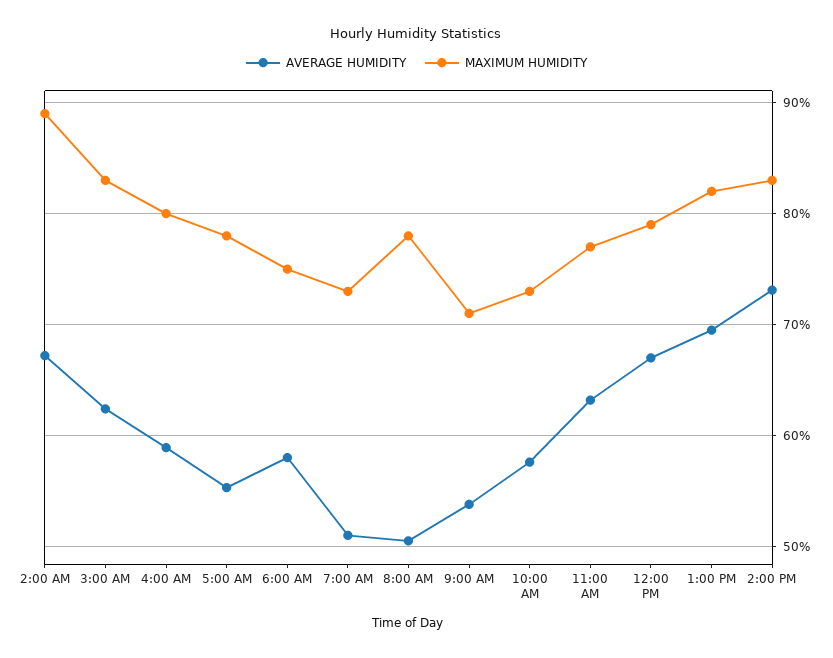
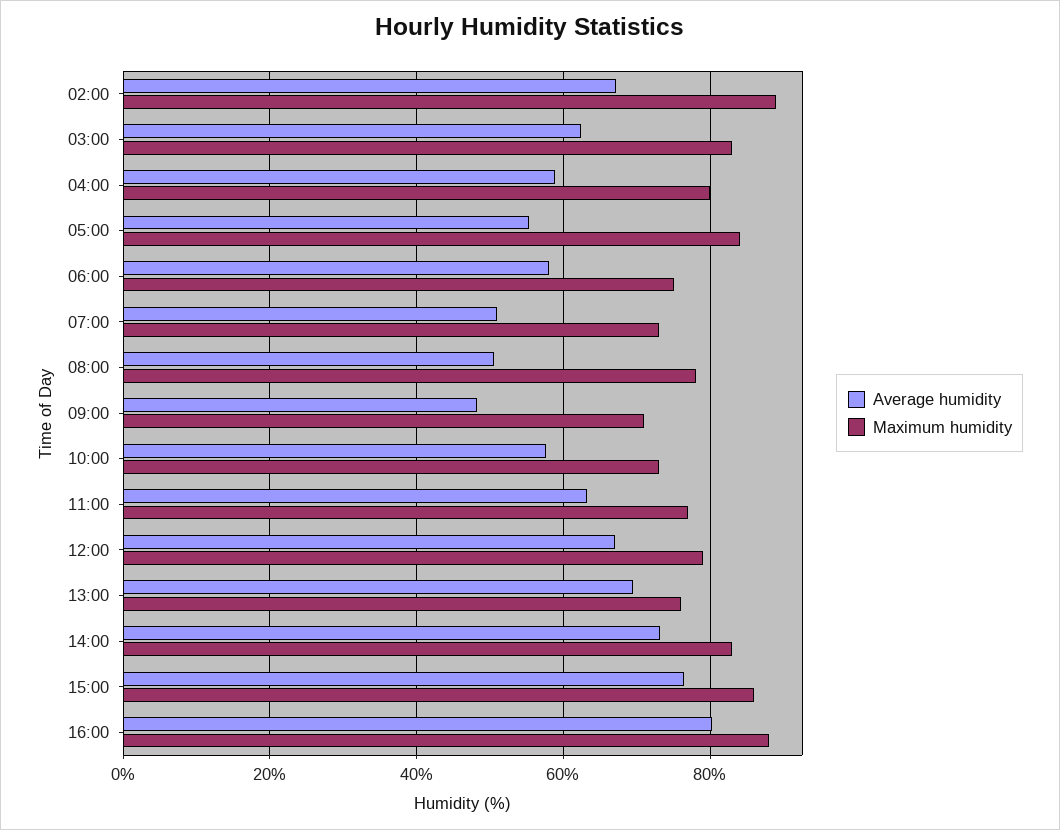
MAXIMUM HUMIDITY, 5:00 AM: 78 -> 84
AVERAGE HUMIDITY, 9:00 AM: 54 -> 48
MAXIMUM HUMIDITY, 1:00 PM: 82 -> 76
AVERAGE HUMIDITY, 15:00: none -> 76
MAXIMUM HUMIDITY, 15:00: none -> 86
AVERAGE HUMIDITY, 16:00: none -> 80
MAXIMUM HUMIDITY, 16:00: none -> 88

